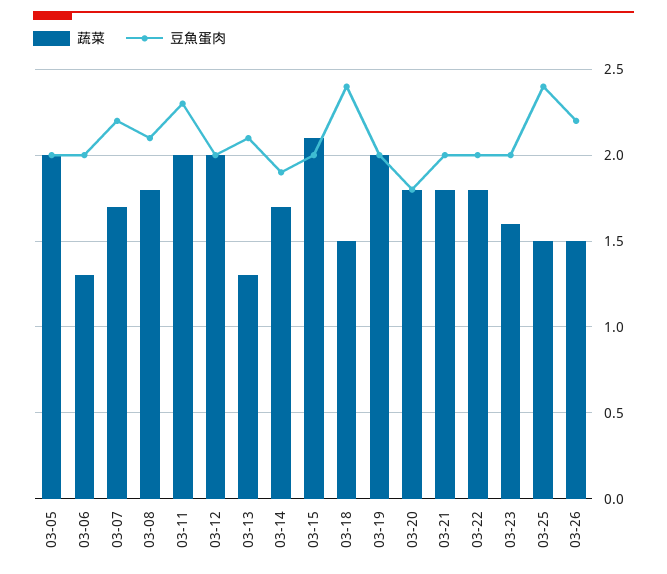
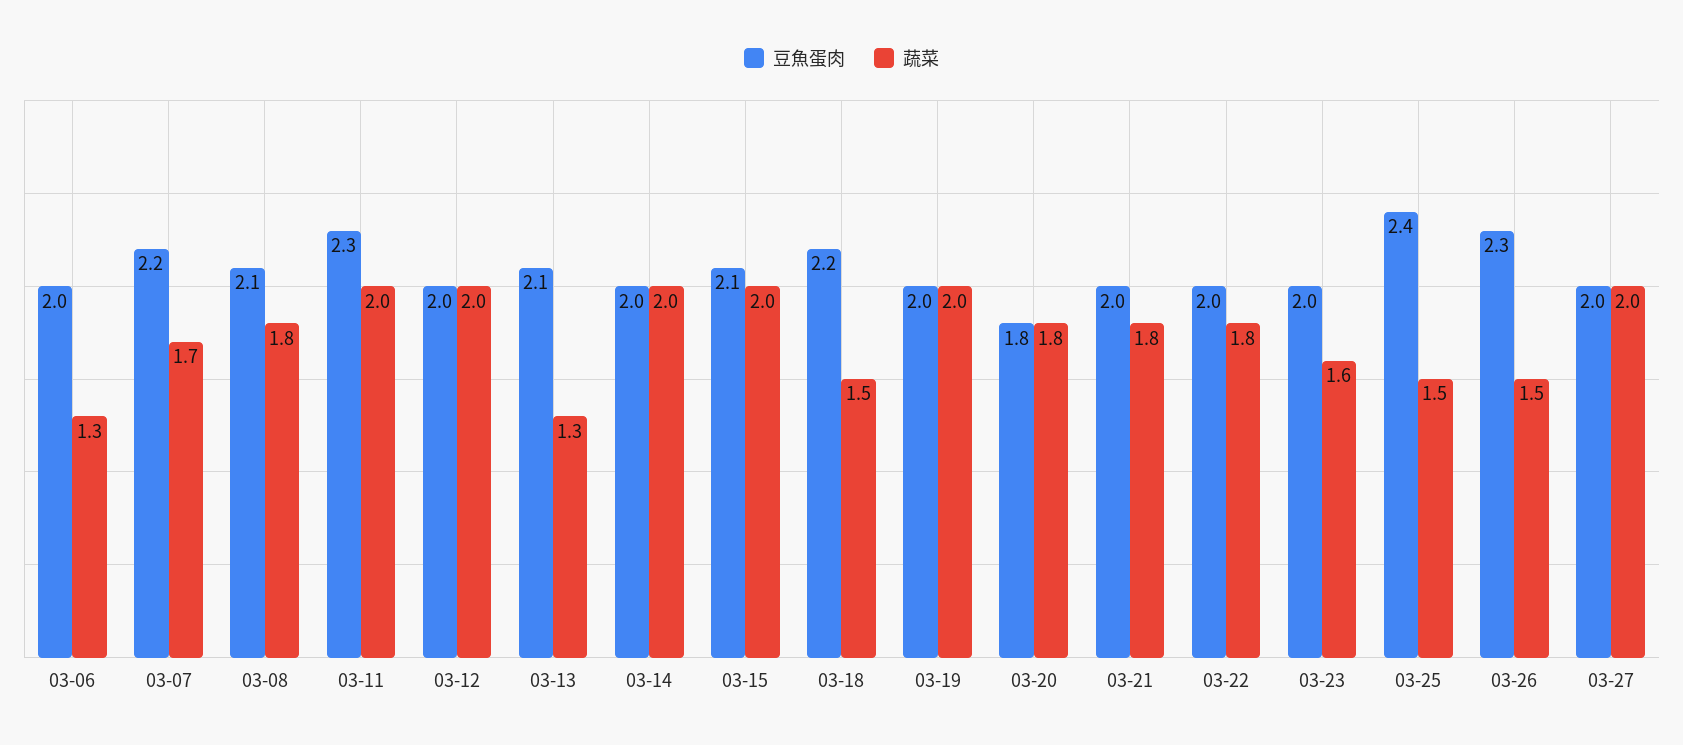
蔬菜, 03-05: 2 -> none
豆魚蛋肉, 03-05: 2 -> none
蔬菜, 03-14: 1.7 -> 2
豆魚蛋肉, 03-14: 1.9 -> 2
蔬菜, 03-15: 2.1 -> 2
豆魚蛋肉, 03-15: 2 -> 2.1
豆魚蛋肉, 03-18: 2.4 -> 2.2
豆魚蛋肉, 03-26: 2.2 -> 2.3
豆魚蛋肉, 03-27: none -> 2
蔬菜, 03-27: none -> 2

